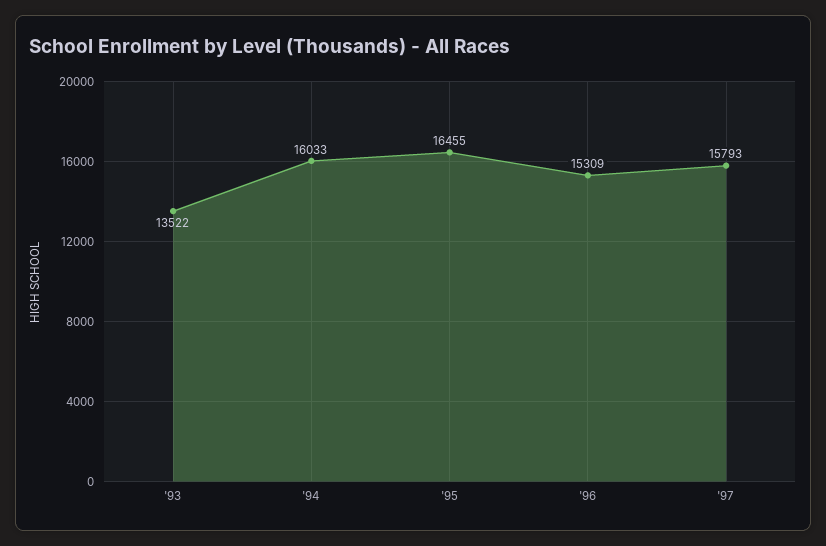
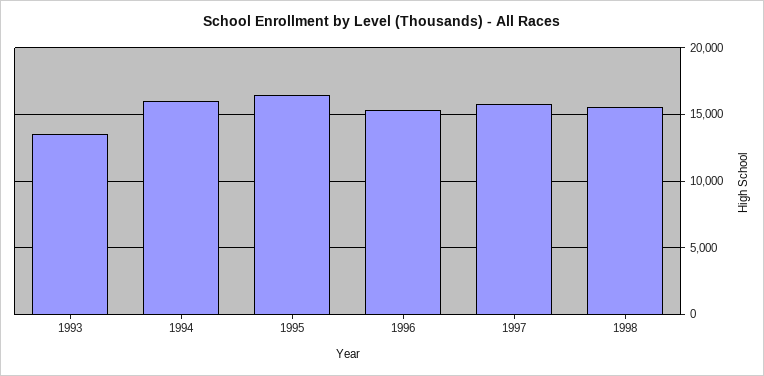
1998: none -> 15500

